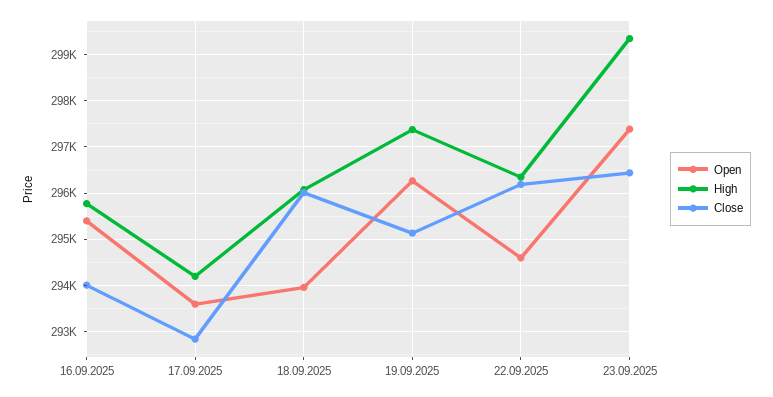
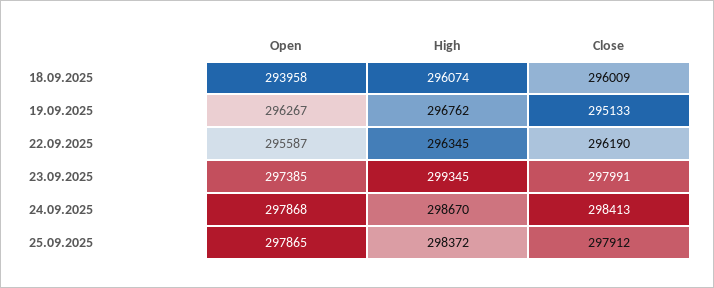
Open, 16.09.2025: 295400 -> none
High, 16.09.2025: 295800 -> none
Close, 16.09.2025: 294000 -> none
Open, 17.09.2025: 293600 -> none
High, 17.09.2025: 294200 -> none
Close, 17.09.2025: 292800 -> none
High, 19.09.2025: 297400 -> 296762
Open, 22.09.2025: 294600 -> 295587
Close, 23.09.2025: 296400 -> 297991
Open, 24.09.2025: none -> 297868
High, 24.09.2025: none -> 298670
Close, 24.09.2025: none -> 298413
Open, 25.09.2025: none -> 297865
High, 25.09.2025: none -> 298372
Close, 25.09.2025: none -> 297912

